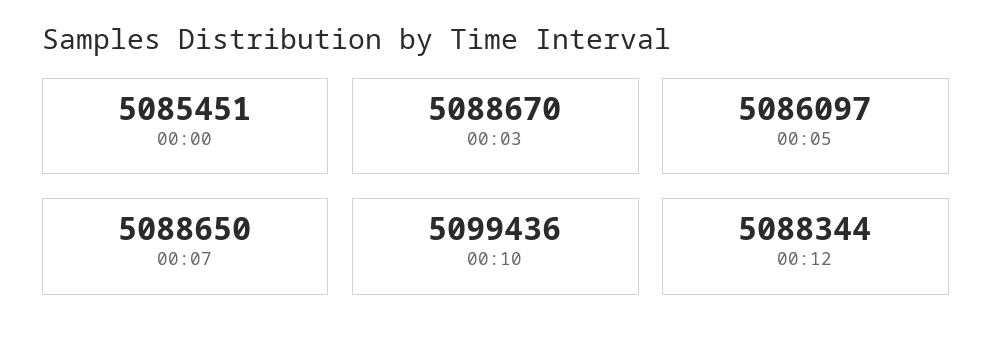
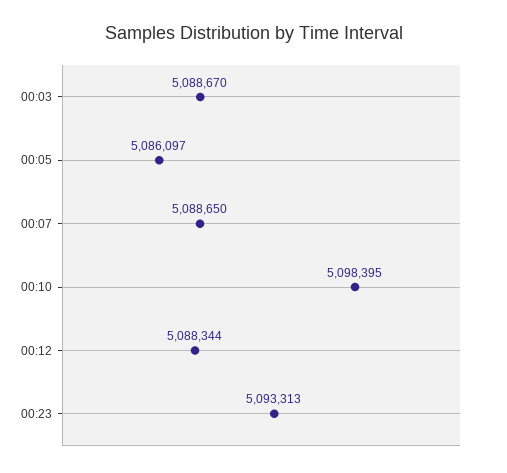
00:00: 5085451 -> none
00:10: 5099436 -> 5098395
00:23: none -> 5093313

